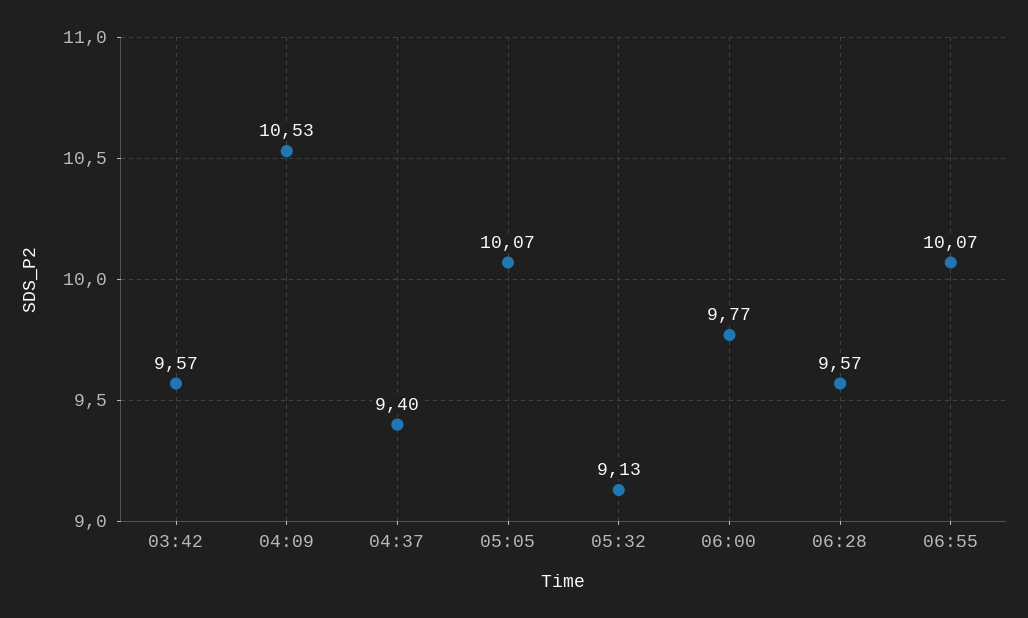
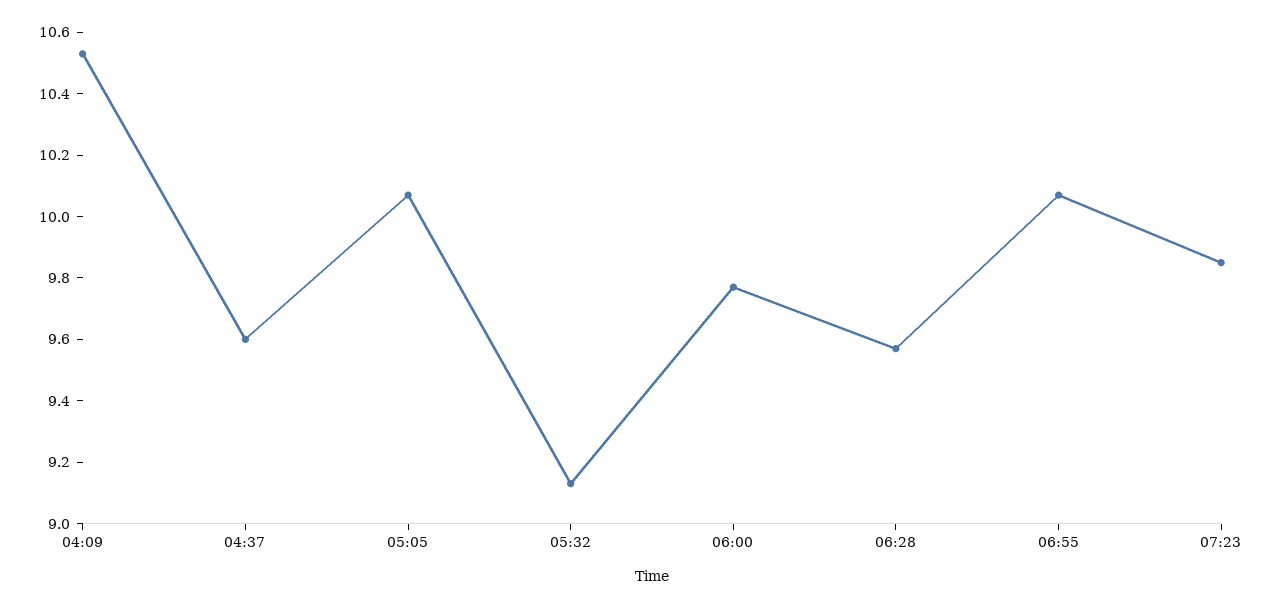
03:42: 9.57 -> none
04:37: 9.4 -> 9.6
07:23: none -> 9.85

